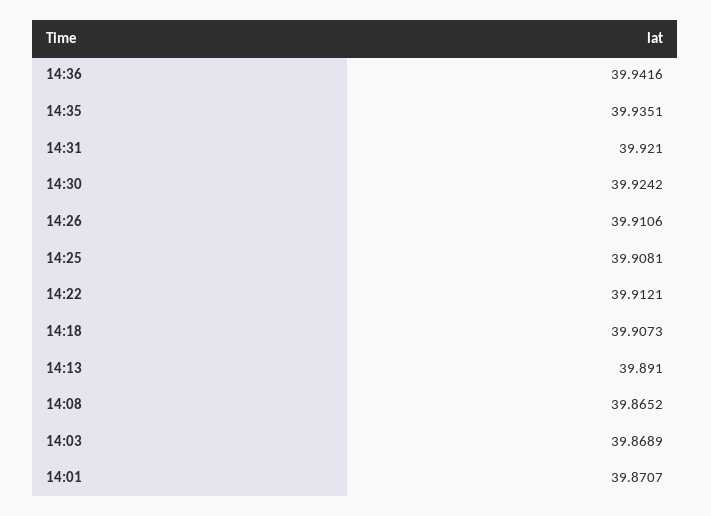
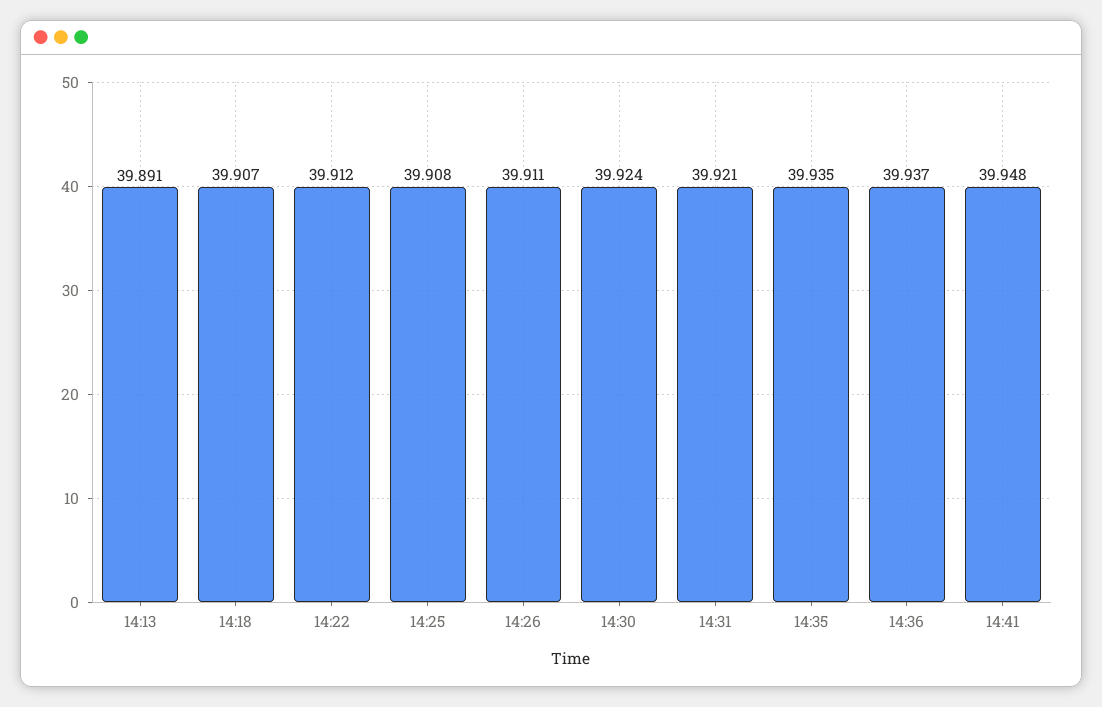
14:36: 39.9416 -> 39.937
14:08: 39.8652 -> none
14:03: 39.8689 -> none
14:01: 39.8707 -> none
14:41: none -> 39.948

